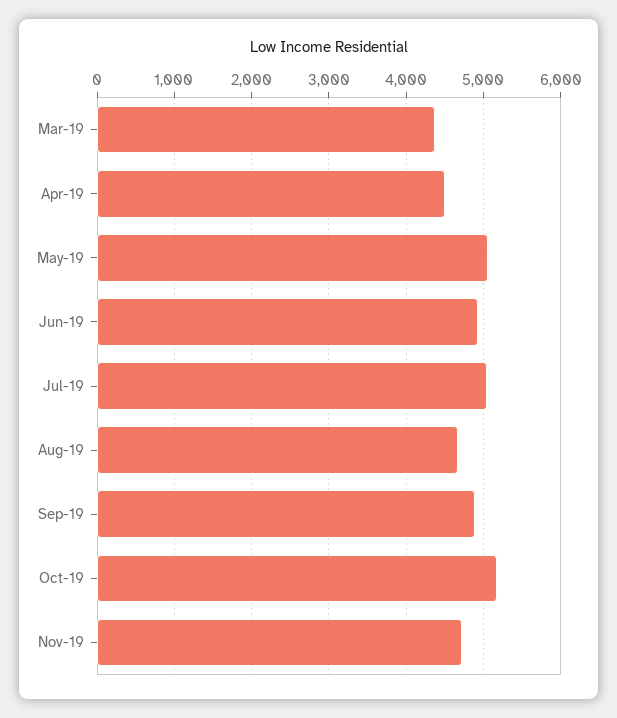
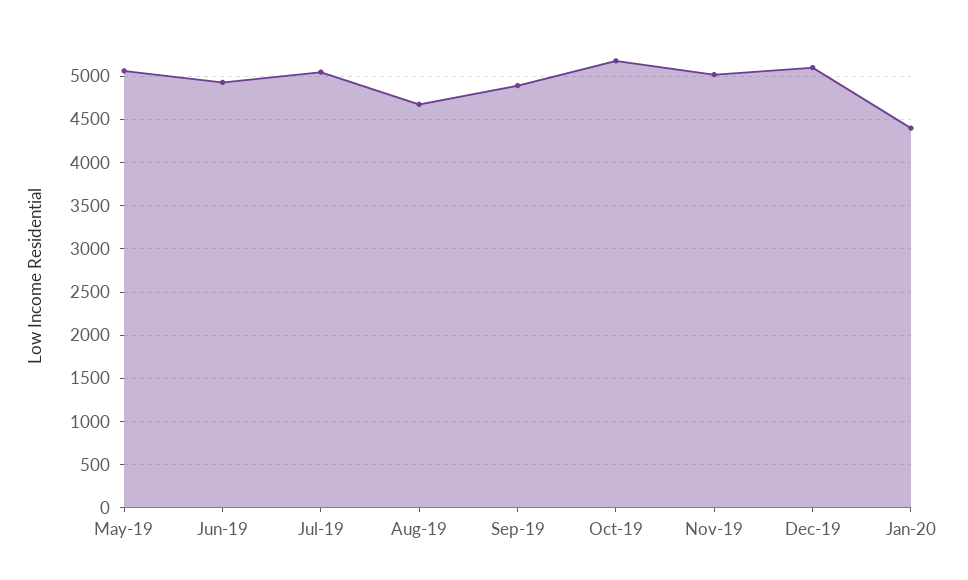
Mar-19: 4400 -> none
Apr-19: 4500 -> none
Nov-19: 4700 -> 5000
Dec-19: none -> 5100
Jan-20: none -> 4400

